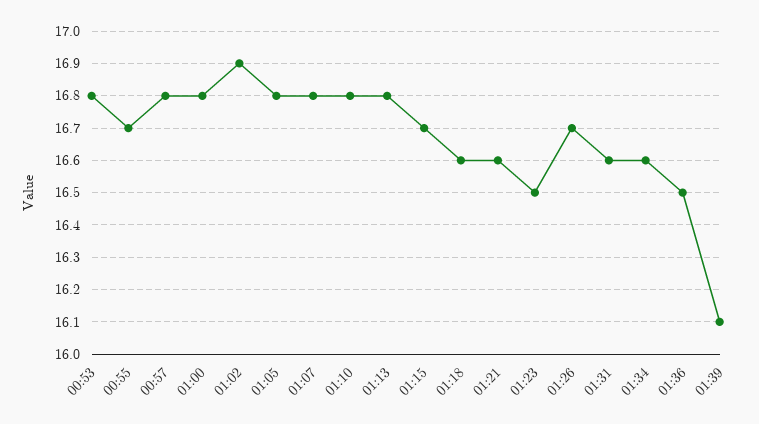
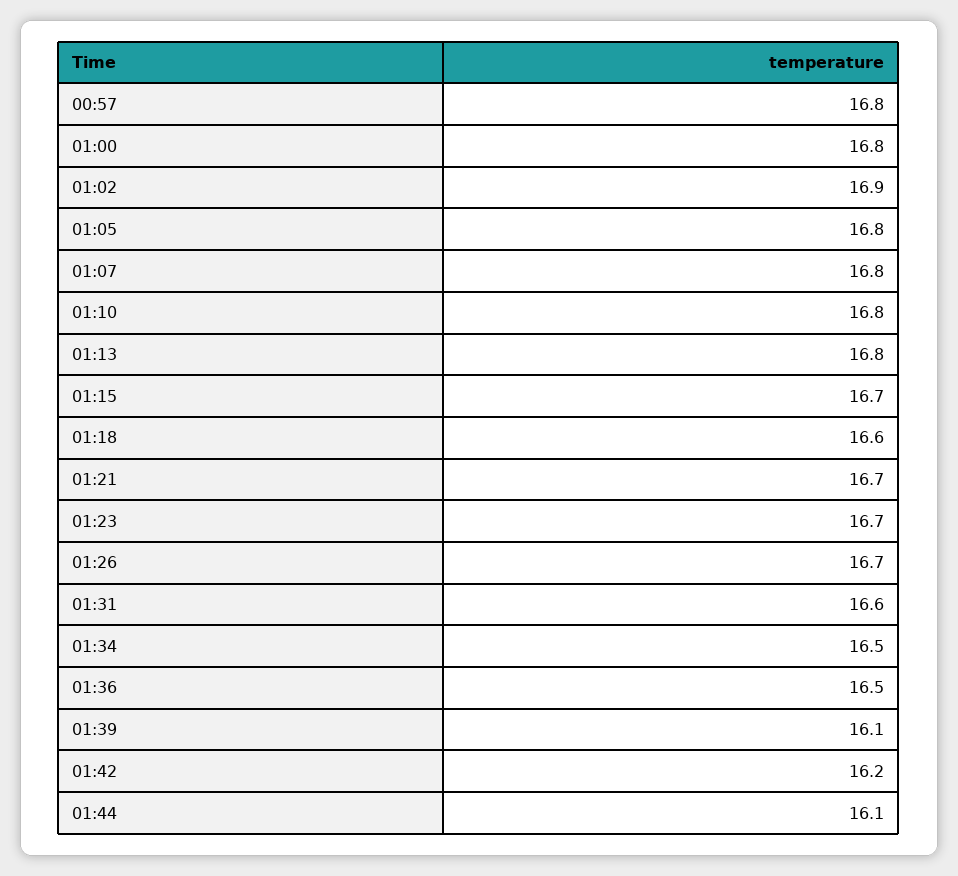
00:53: 16.8 -> none
00:55: 16.7 -> none
01:21: 16.6 -> 16.7
01:23: 16.5 -> 16.7
01:34: 16.6 -> 16.5
01:42: none -> 16.2
01:44: none -> 16.1

